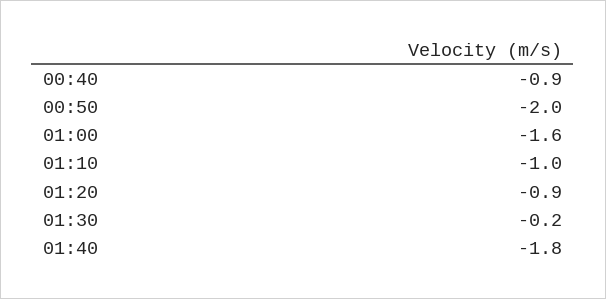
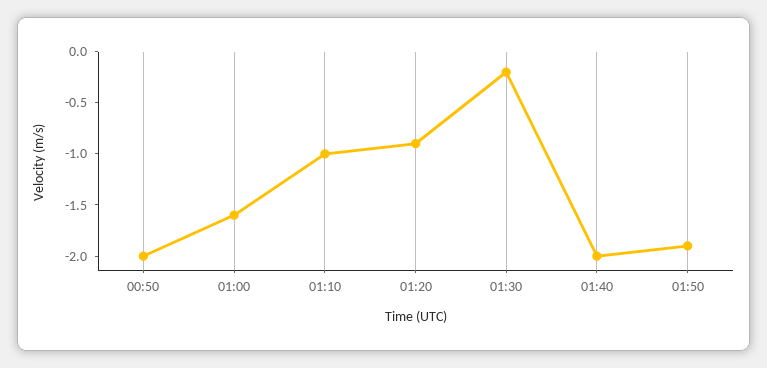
00:40: -0.9 -> none
01:40: -1.8 -> -2
01:50: none -> -1.9

